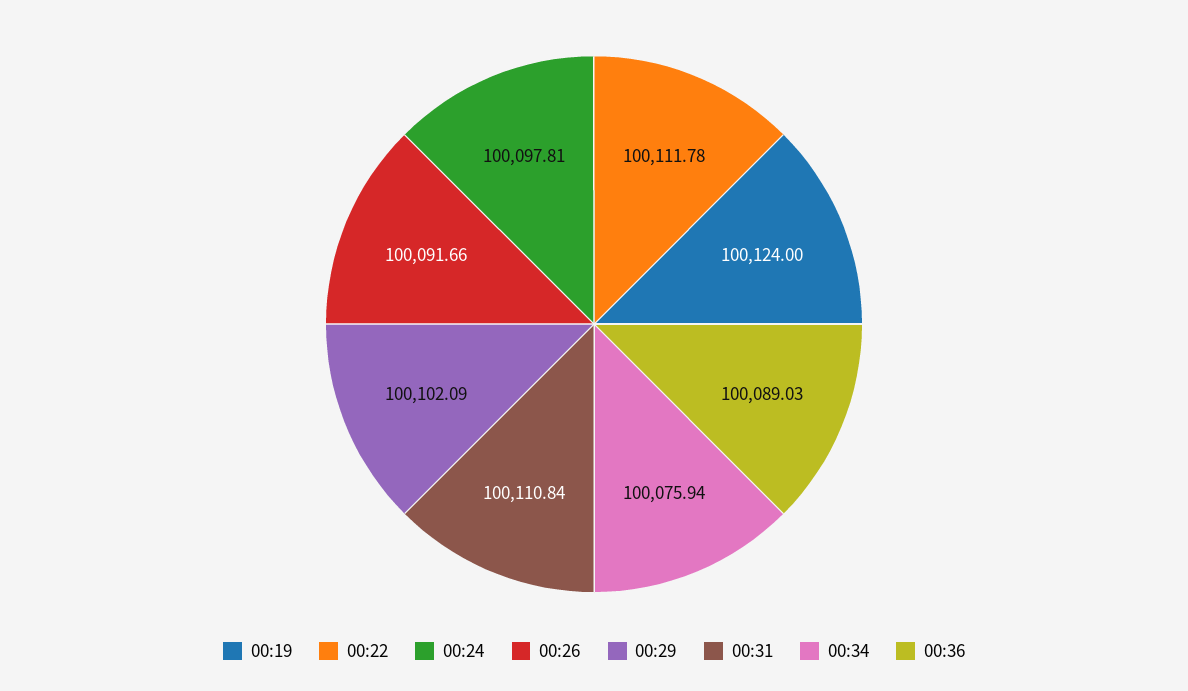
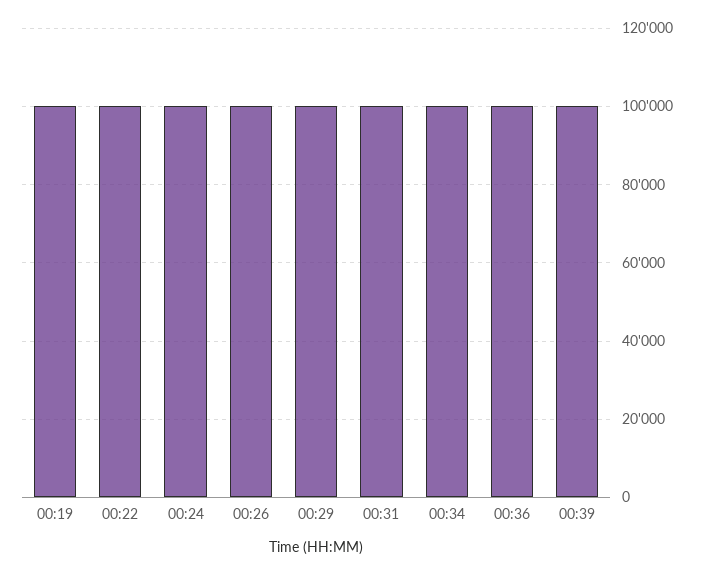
00:39: none -> 100000

